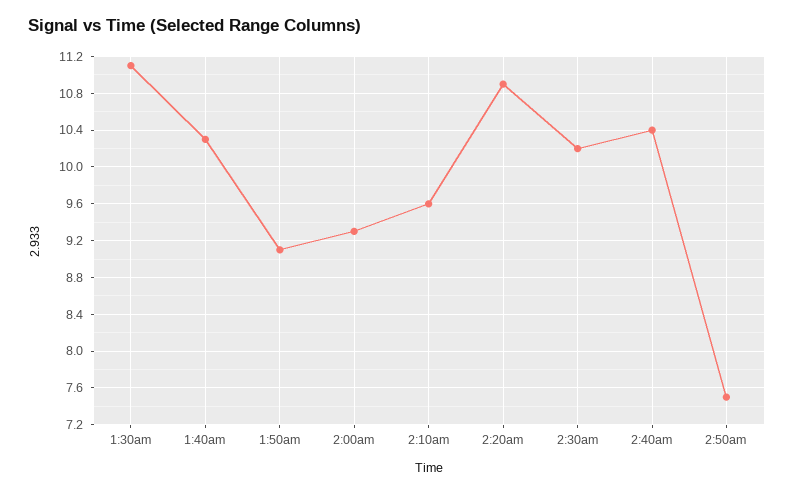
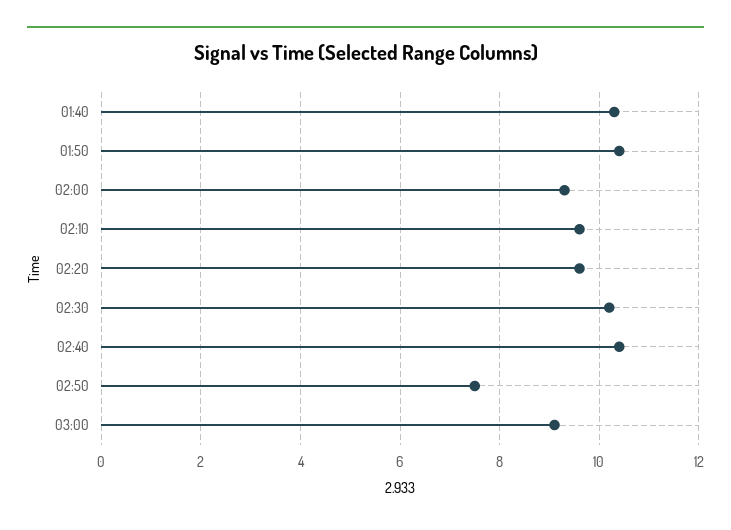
1:30am: 11.1 -> none
1:50am: 9.1 -> 10.5
2:20am: 10.9 -> 9.5
03:00: none -> 9

